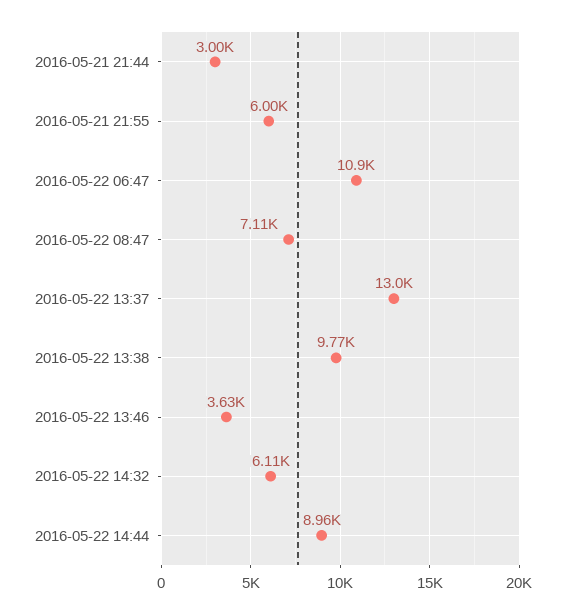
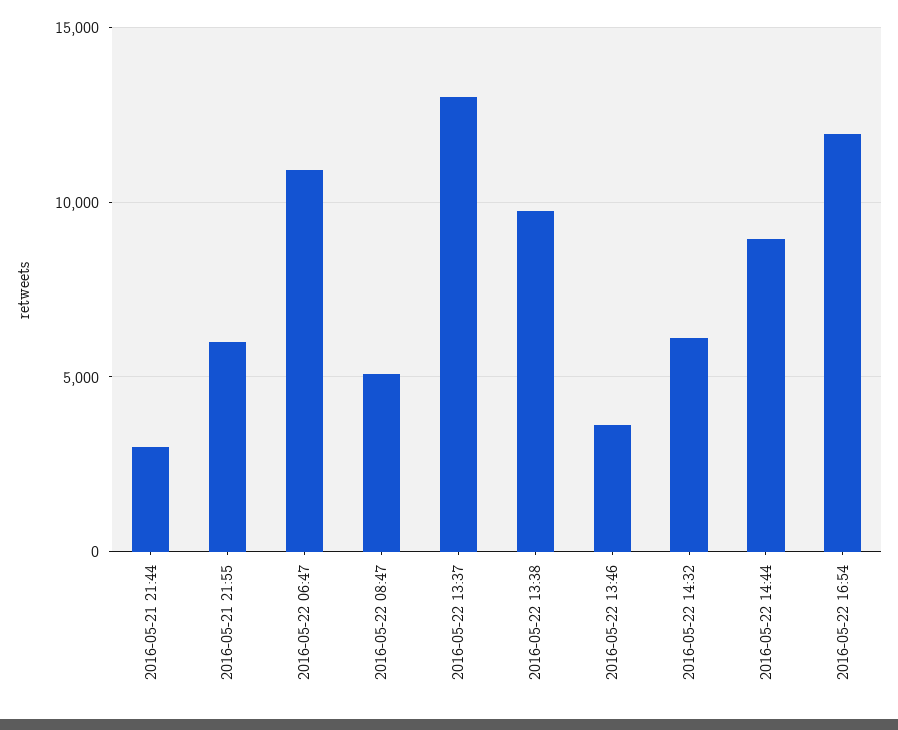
2016-05-22 08:47: 7110 -> 5000
2016-05-22 16:54: none -> 12000

